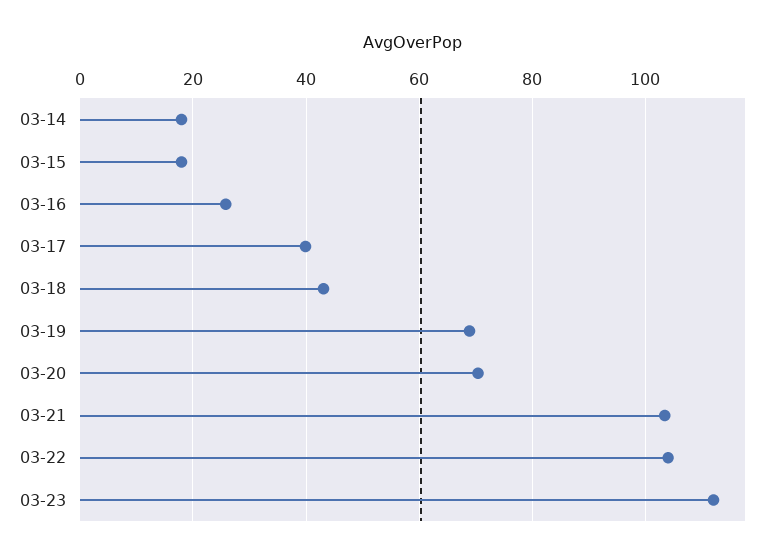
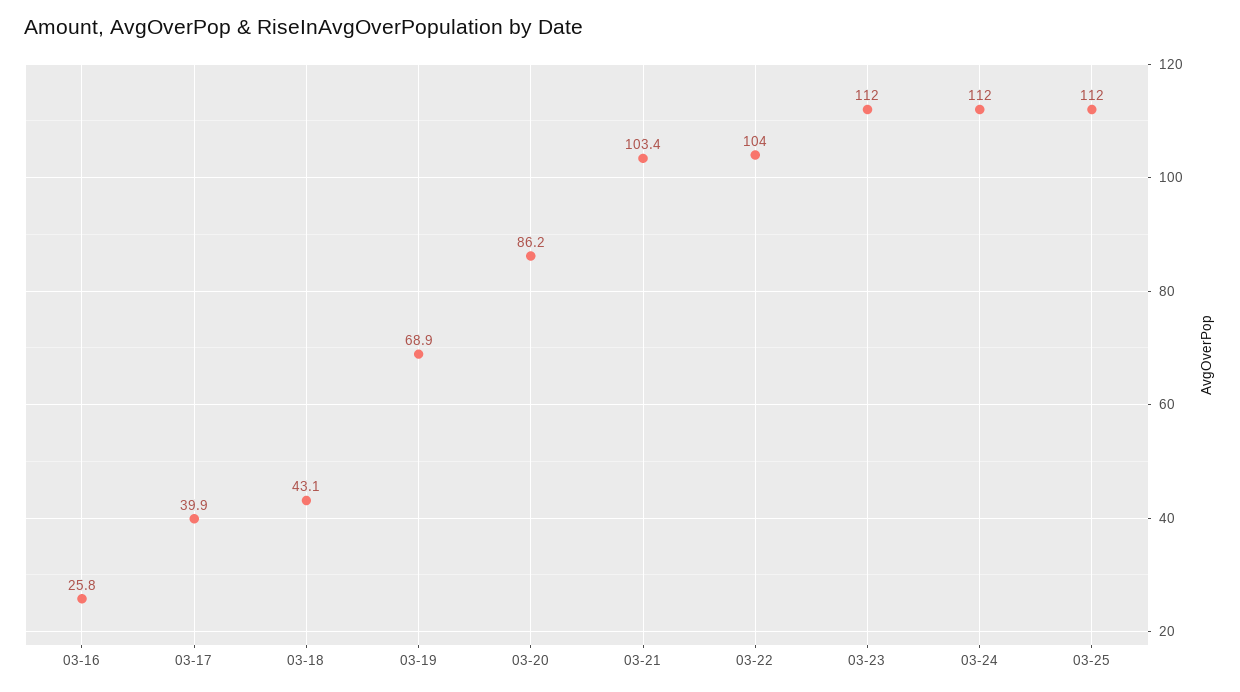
03-14: 18 -> none
03-15: 18 -> none
03-20: 70 -> 86.2
03-24: none -> 112
03-25: none -> 112

